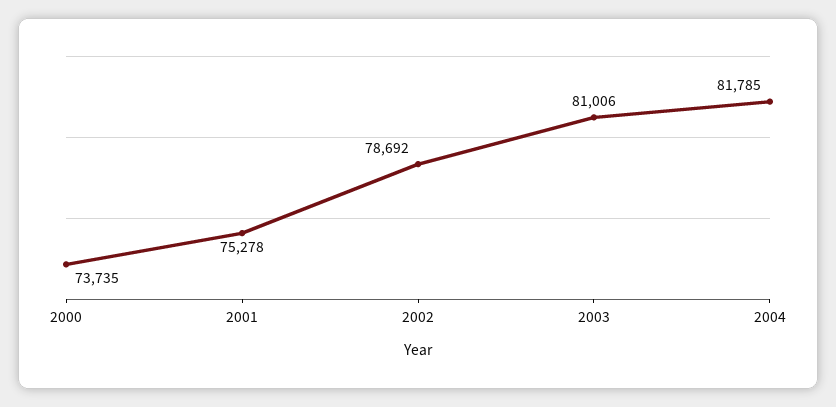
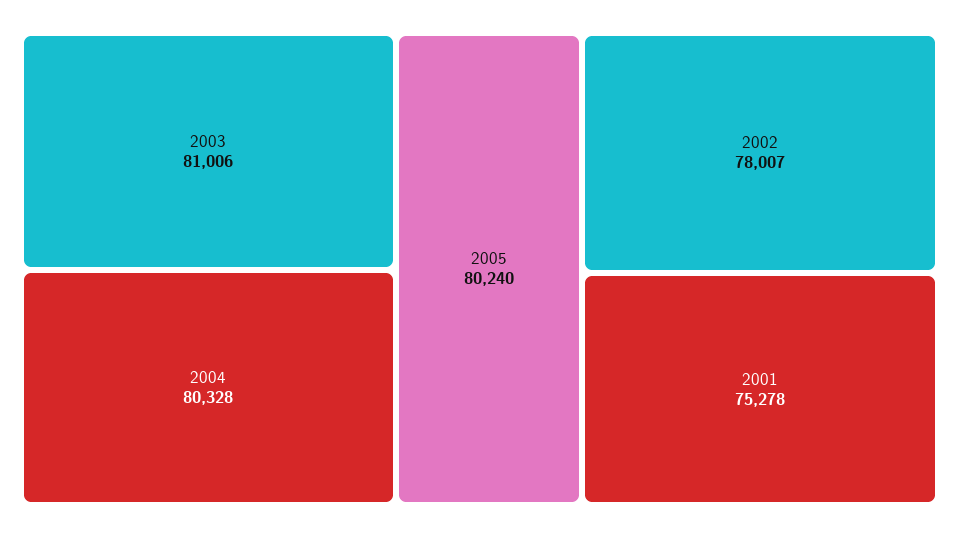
2000: 73735 -> none
2002: 78692 -> 78007
2004: 81785 -> 80328
2005: none -> 80240

